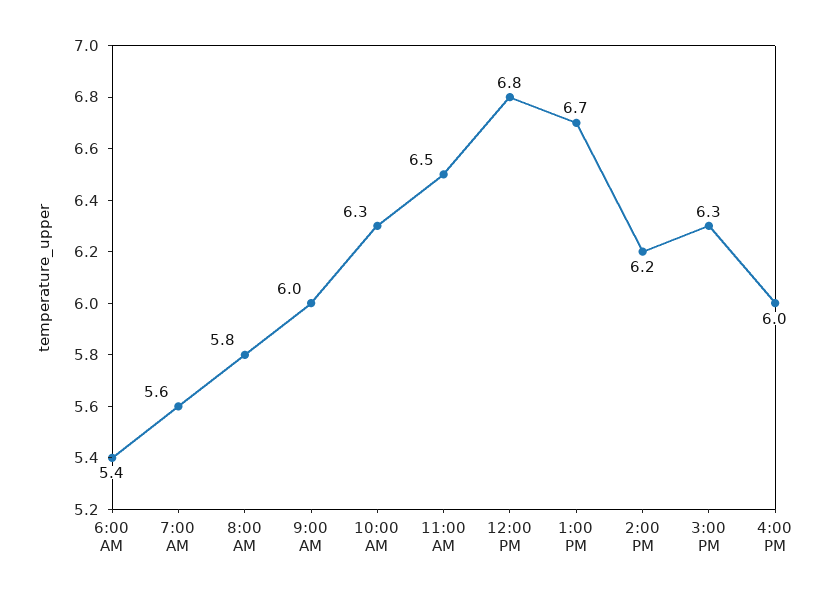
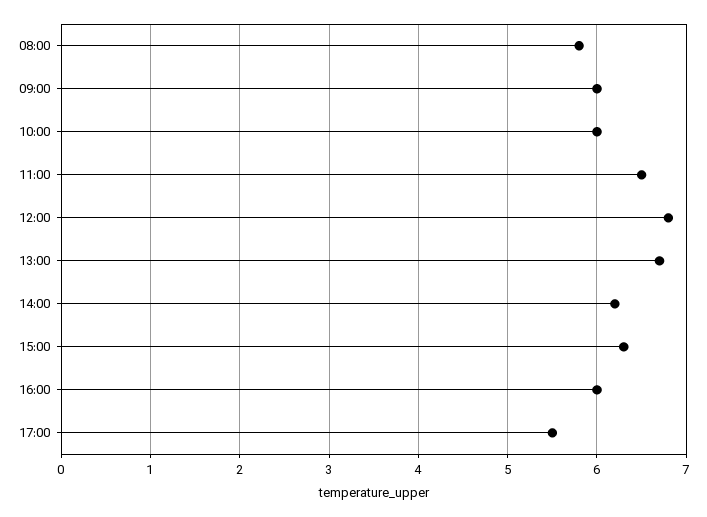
6:00 AM: 5.4 -> none
7:00 AM: 5.6 -> none
10:00 AM: 6.3 -> 6
17:00: none -> 5.5

